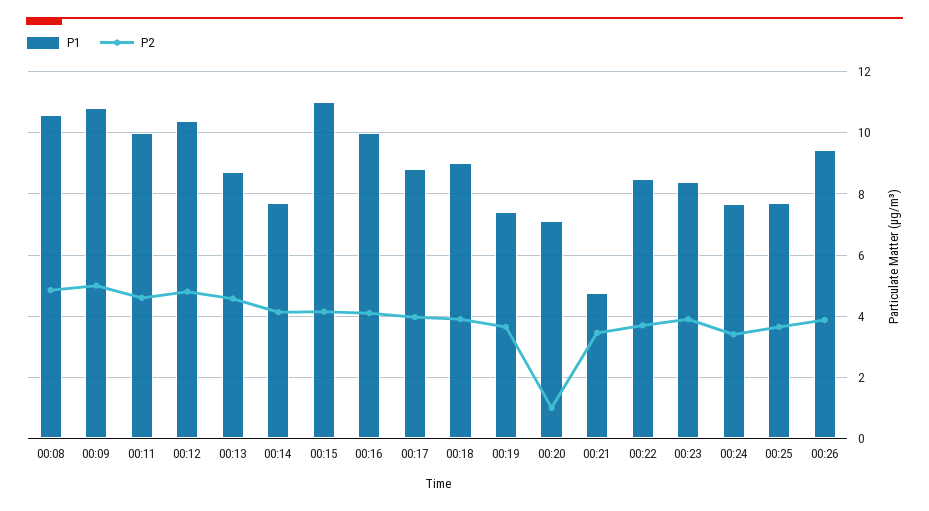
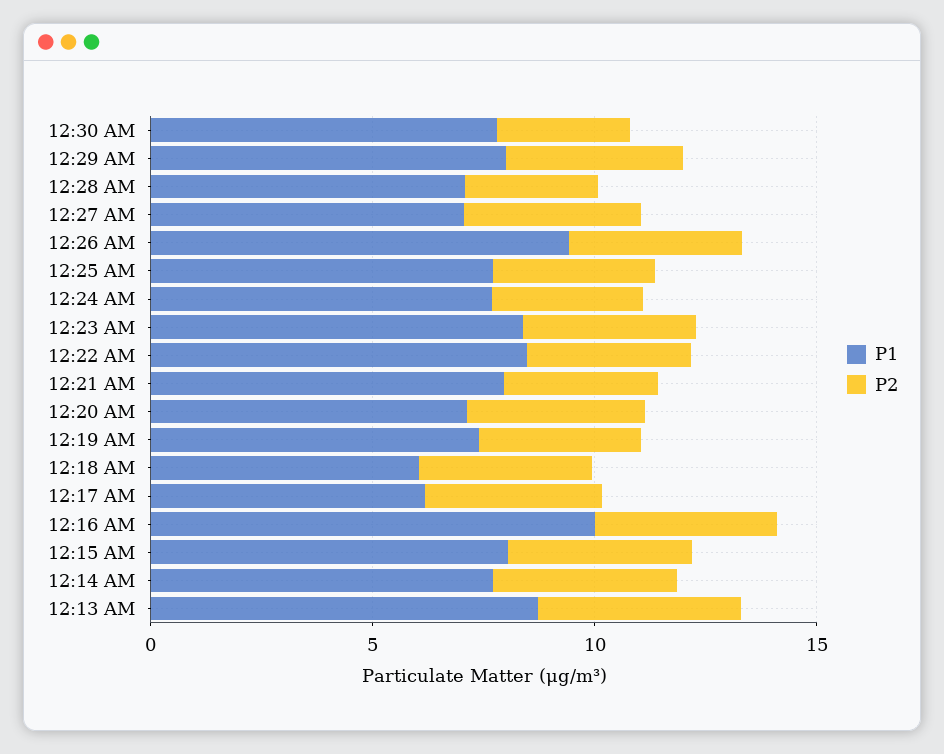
P1, 00:08: 10.6 -> none
P2, 00:08: 4.8 -> none
P1, 00:09: 10.8 -> none
P2, 00:09: 5 -> none
P1, 00:11: 10 -> none
P2, 00:11: 4.6 -> none
P1, 00:12: 10.4 -> none
P2, 00:12: 4.8 -> none
P1, 00:15: 11 -> 8
P1, 00:17: 8.8 -> 6
P1, 00:18: 9 -> 6
P2, 00:20: 1 -> 4
P1, 00:21: 4.8 -> 8
P1, 12:30 AM: none -> 8
P2, 12:30 AM: none -> 3
P1, 12:29 AM: none -> 8
P2, 12:29 AM: none -> 4
P1, 12:28 AM: none -> 7
P2, 12:28 AM: none -> 3
P1, 12:27 AM: none -> 7
P2, 12:27 AM: none -> 4

